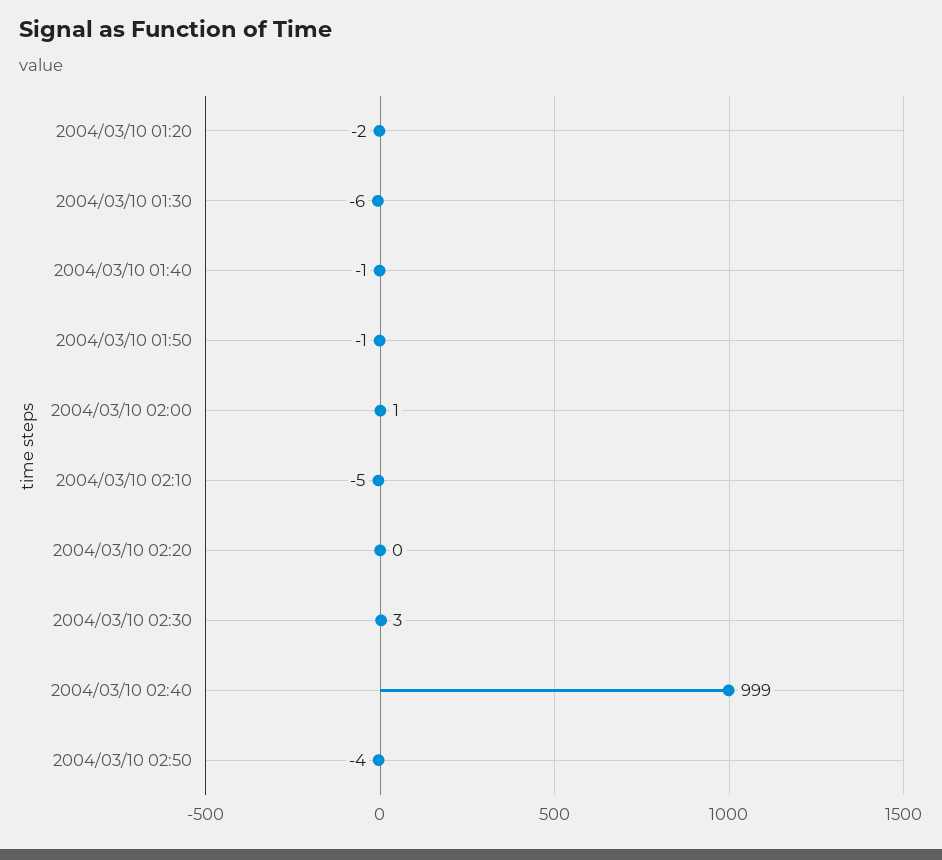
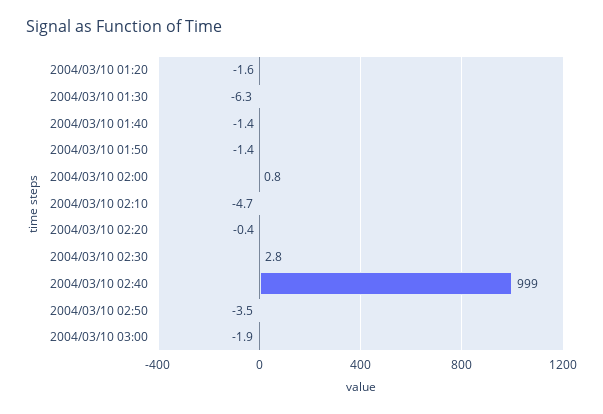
2004/03/10 03:00: none -> -1.9

